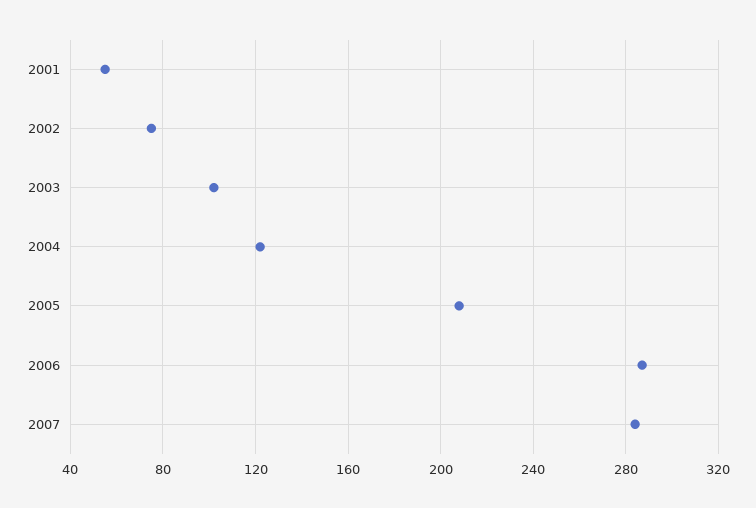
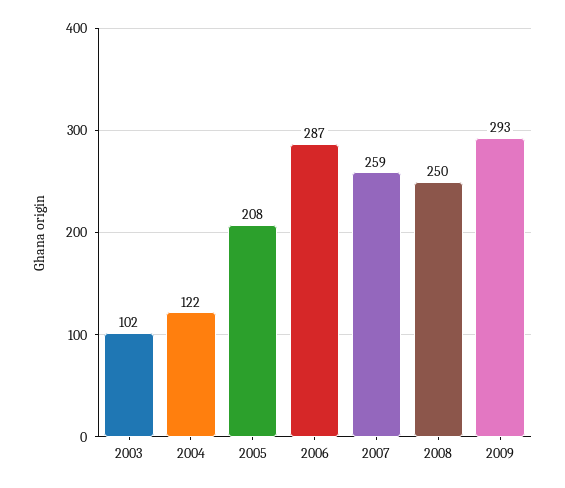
2001: 55 -> none
2002: 75 -> none
2007: 285 -> 259
2008: none -> 250
2009: none -> 293

